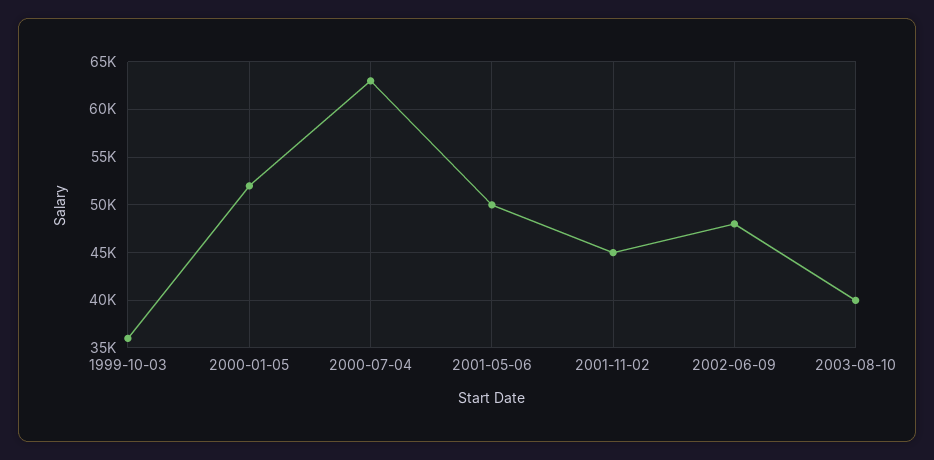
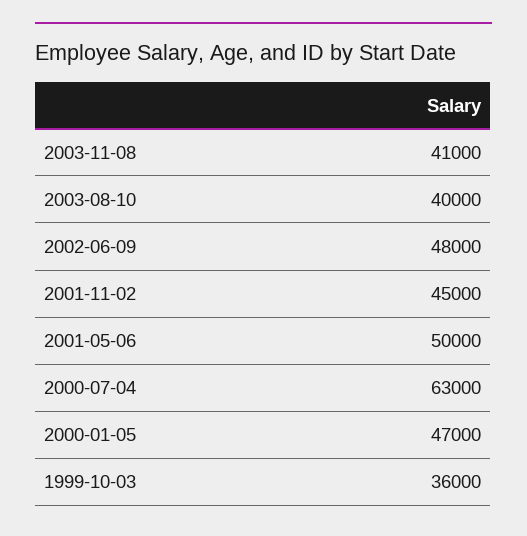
2000-01-05: 52000 -> 47000
2003-11-08: none -> 41000

